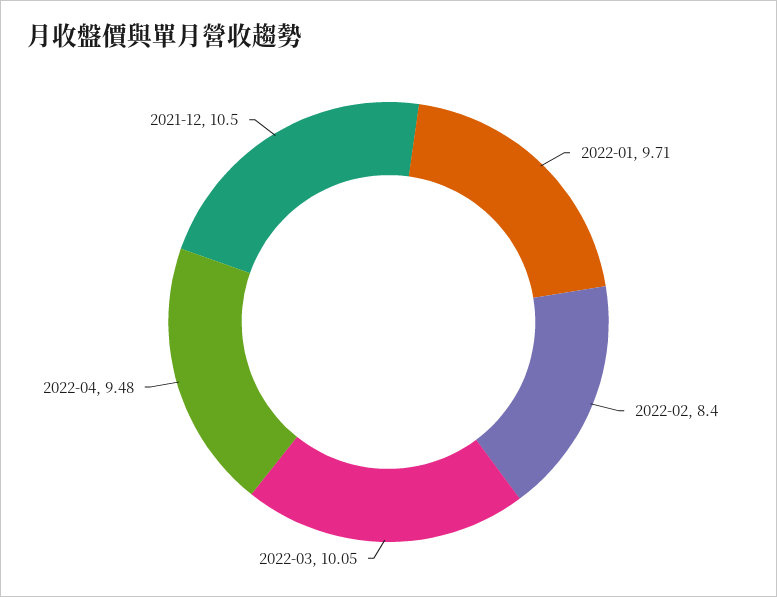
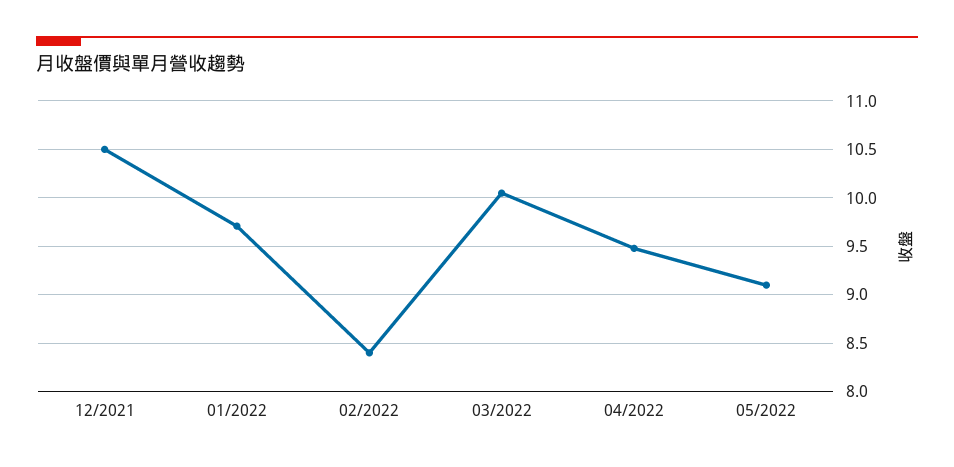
05/2022: none -> 9.1

